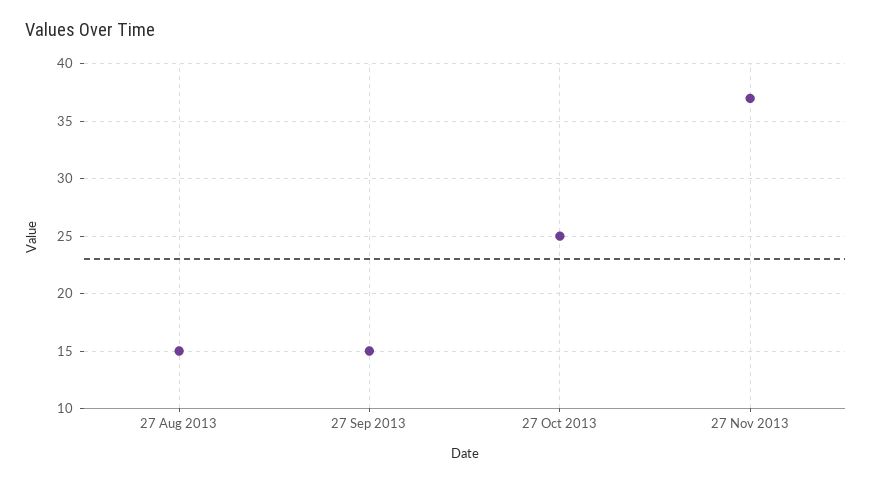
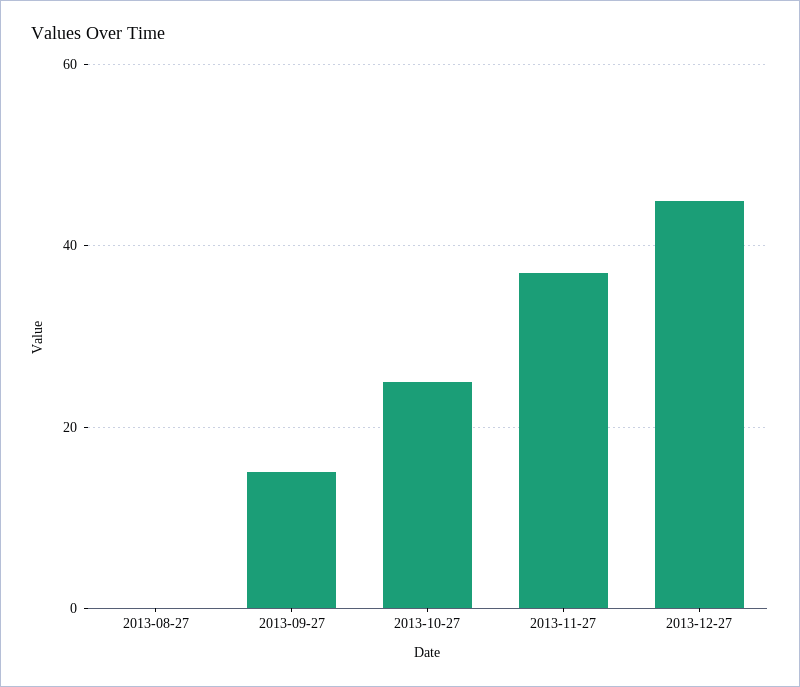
27 Aug 2013: 15 -> 0
2013-12-27: none -> 45

